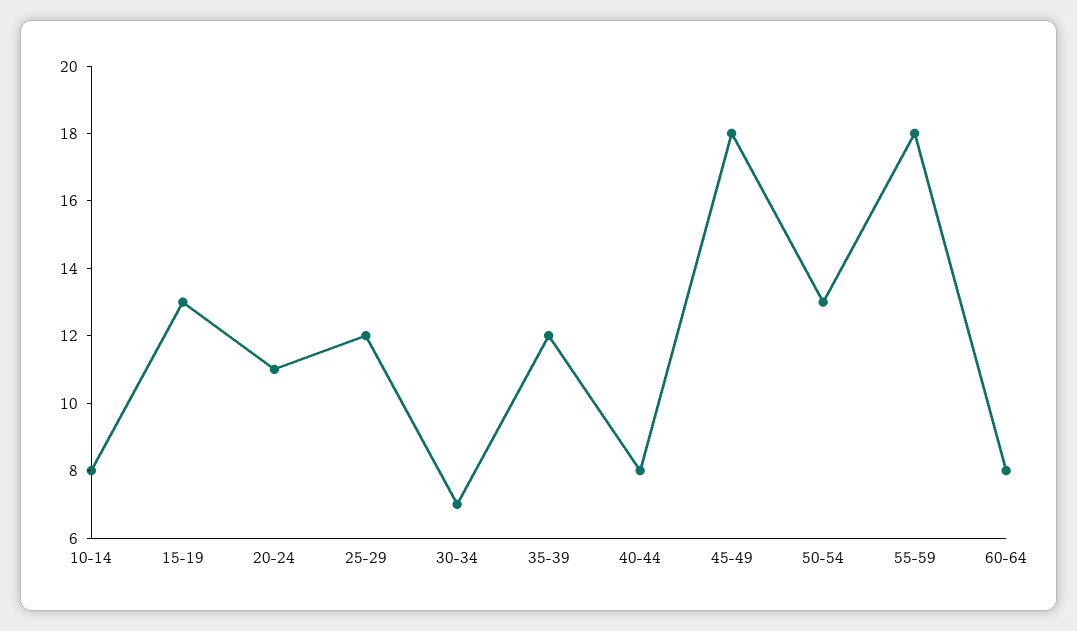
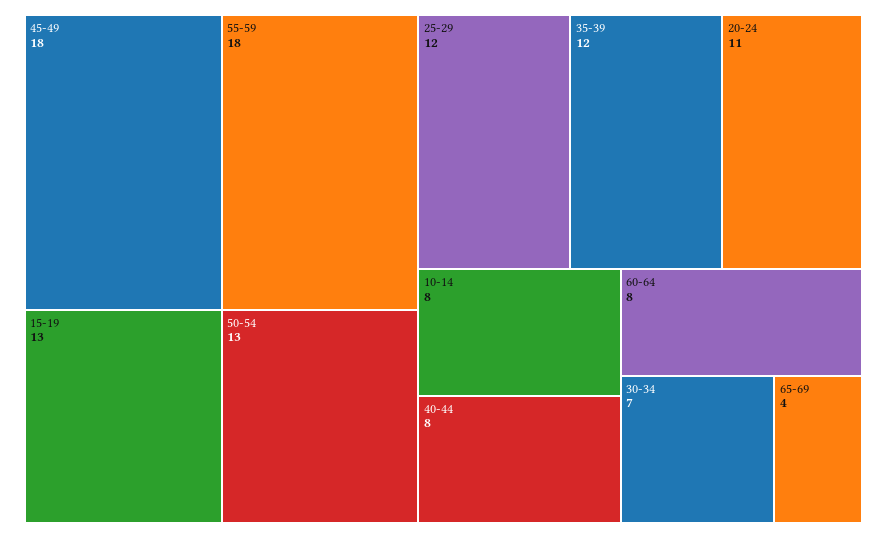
65-69: none -> 4

